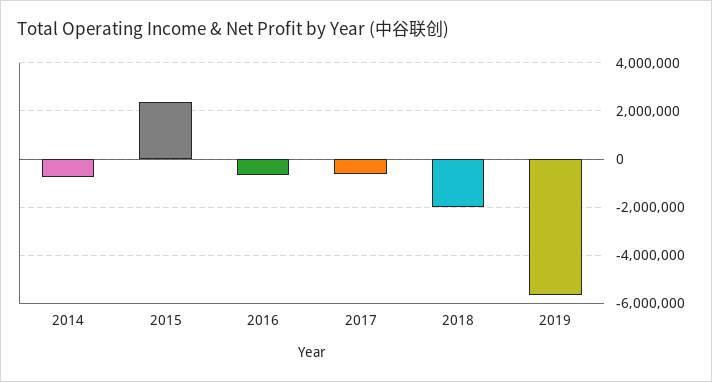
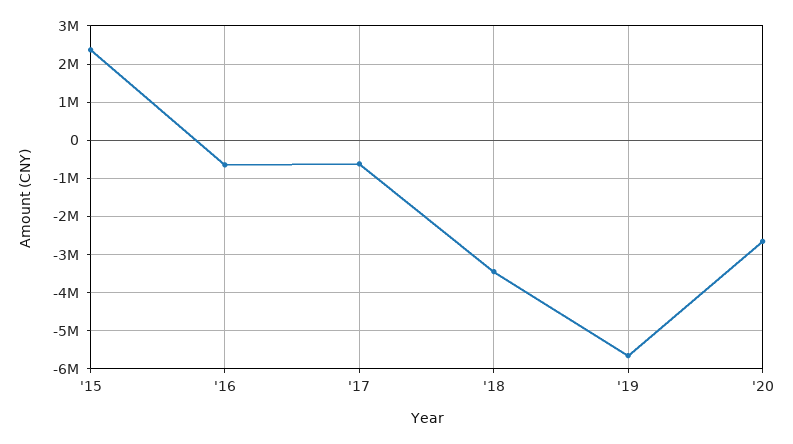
2014: -750000 -> none
2018: -2000000 -> -3400000
'20: none -> -2600000

